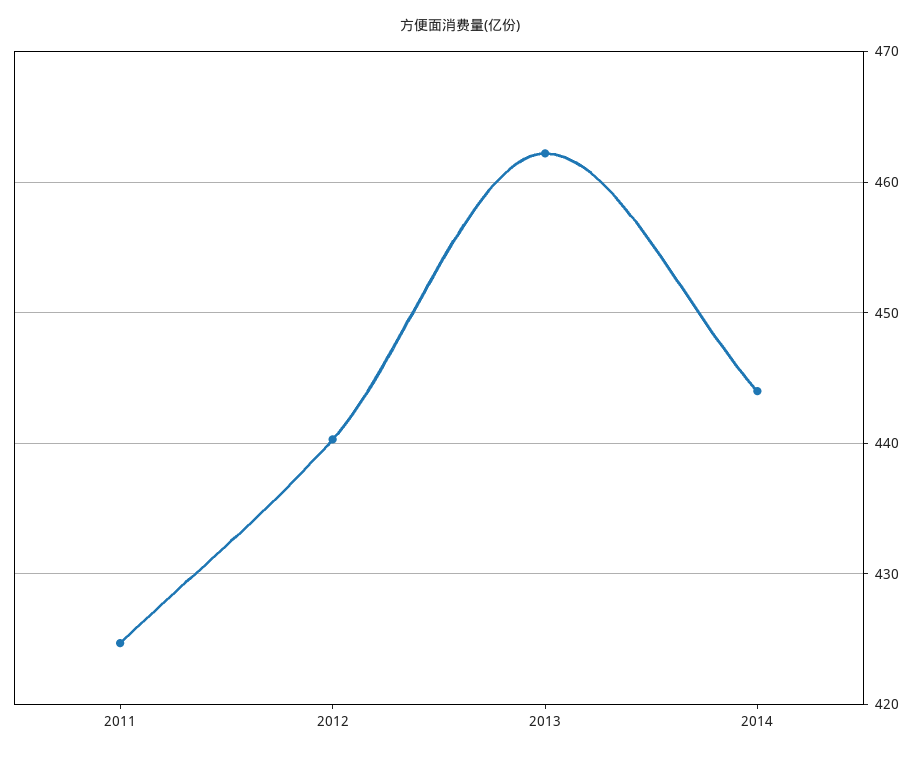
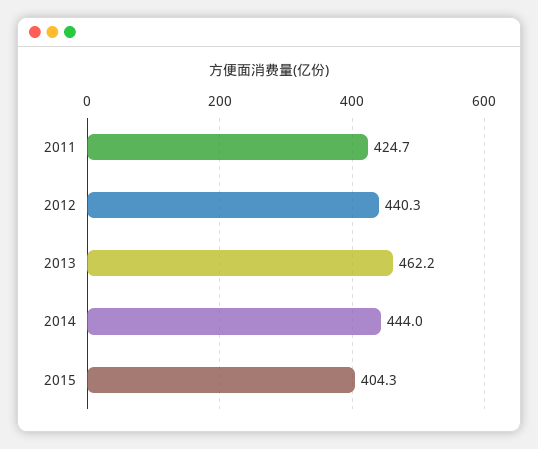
2015: none -> 404.3

